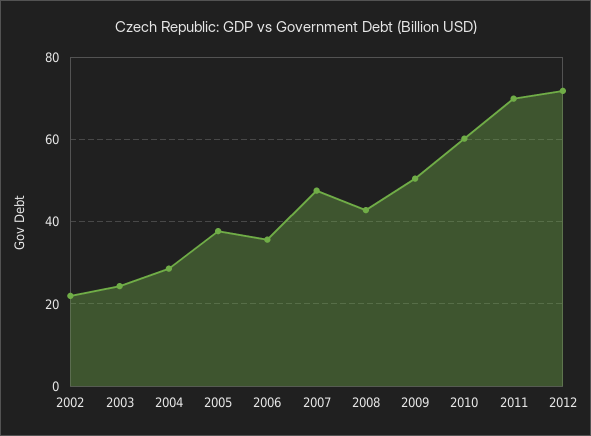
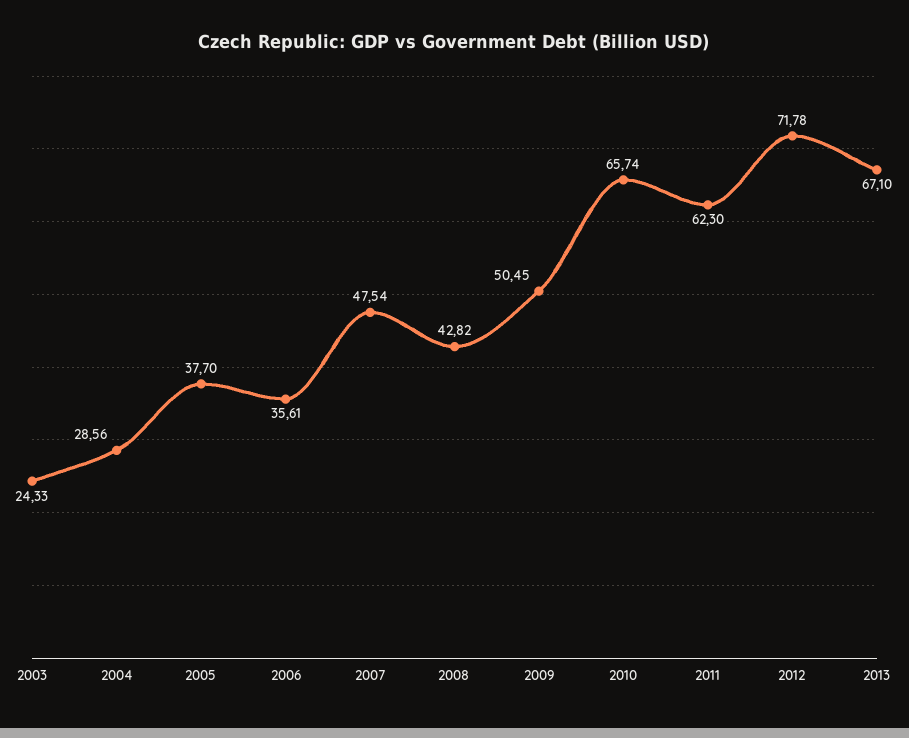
2002: 22 -> none
2010: 60 -> 65.74
2011: 70 -> 62.3
2013: none -> 67.1

